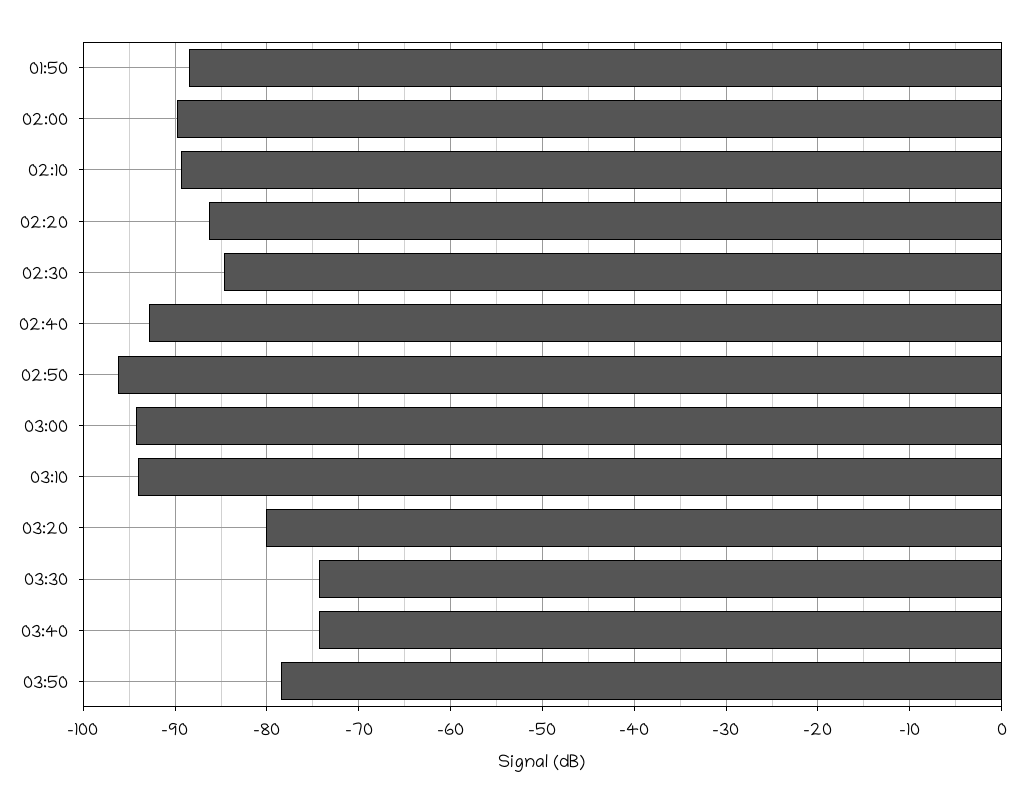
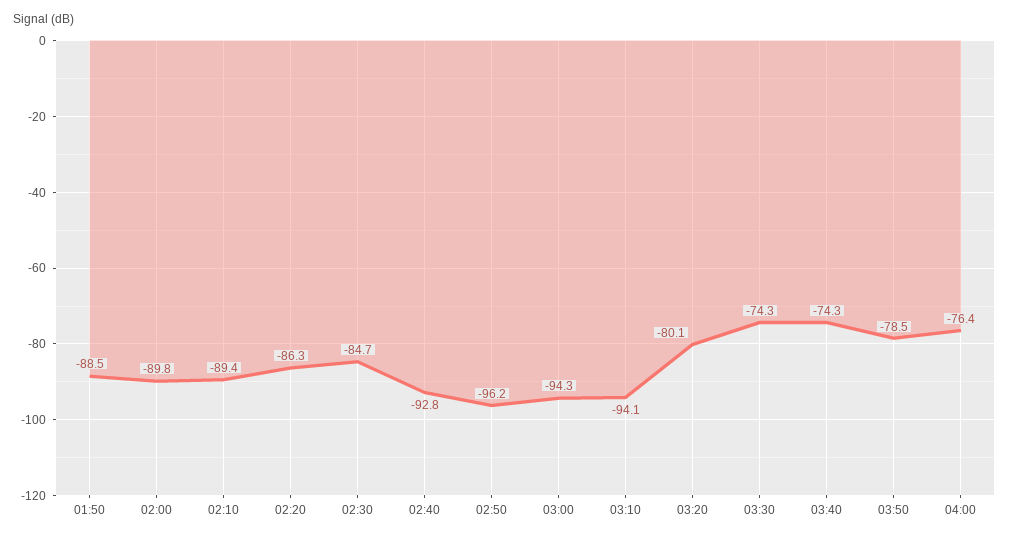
04:00: none -> -76.4

